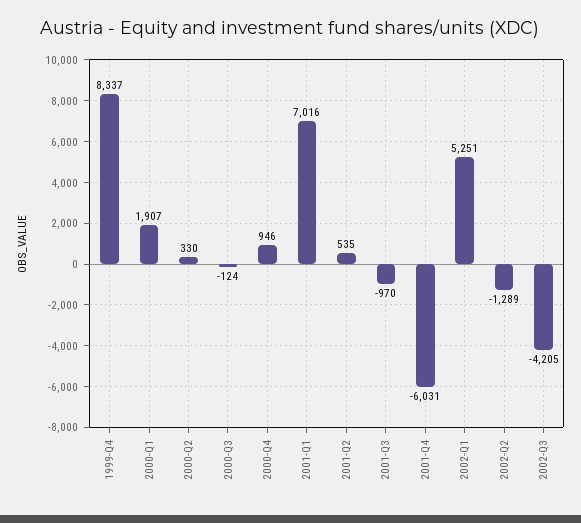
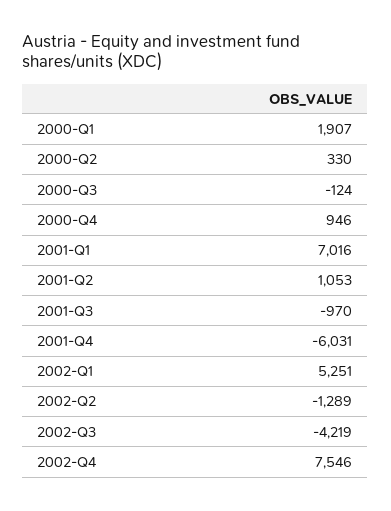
1999-Q4: 8337 -> none
2001-Q2: 535 -> 1053
2002-Q3: -4205 -> -4219
2002-Q4: none -> 7546

